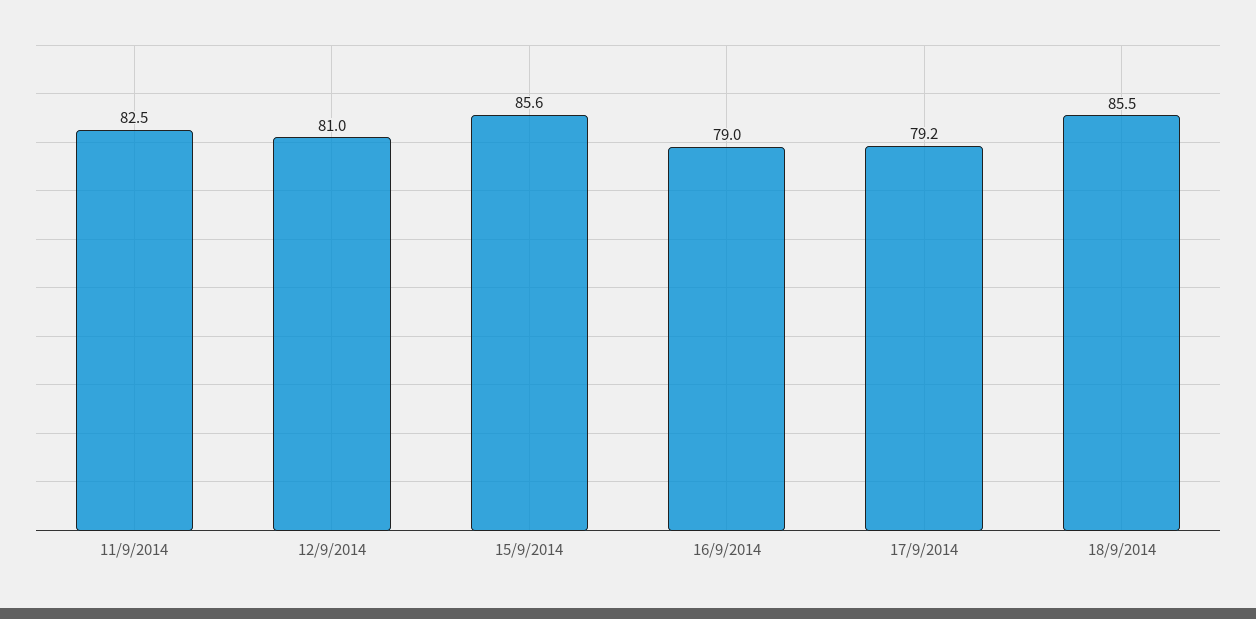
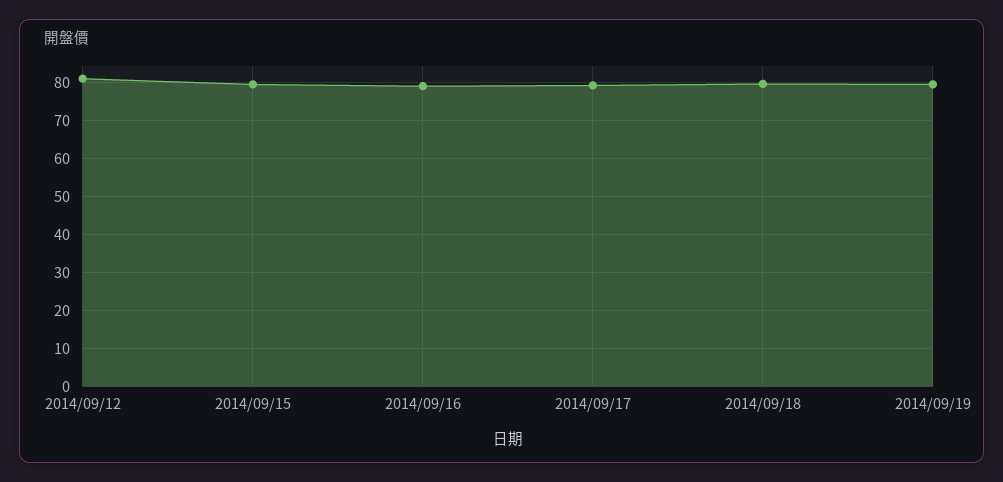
11/9/2014: 82.5 -> none
15/9/2014: 85.6 -> 80
18/9/2014: 85.5 -> 80
2014/09/19: none -> 80

